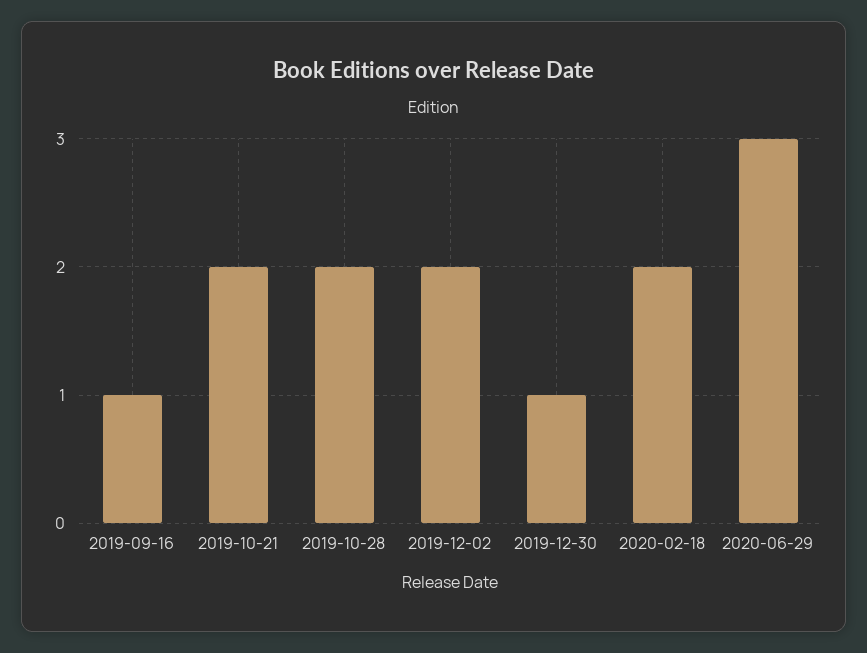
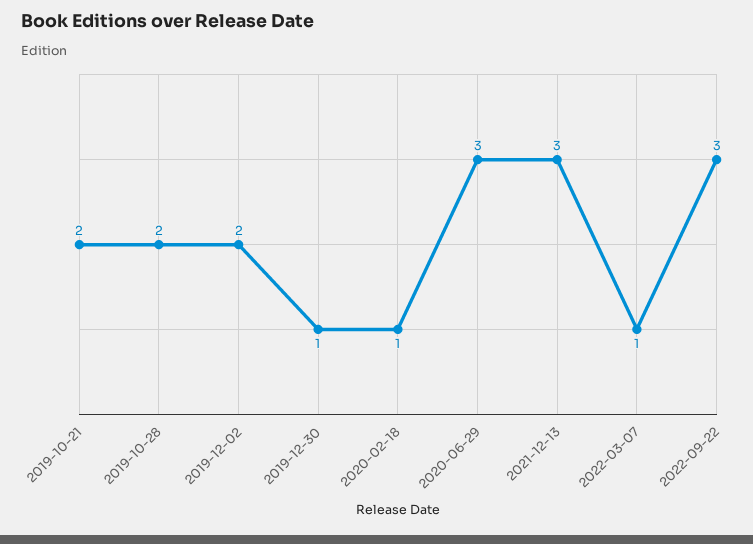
2019-09-16: 1 -> none
2020-02-18: 2 -> 1
2021-12-13: none -> 3
2022-03-07: none -> 1
2022-09-22: none -> 3

